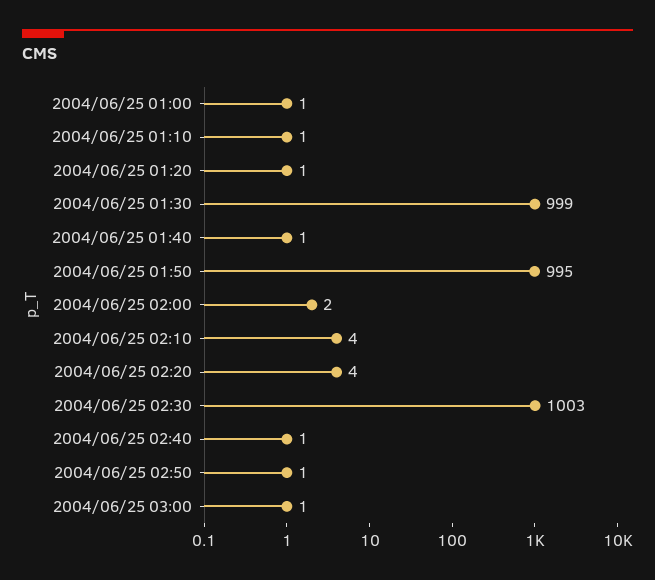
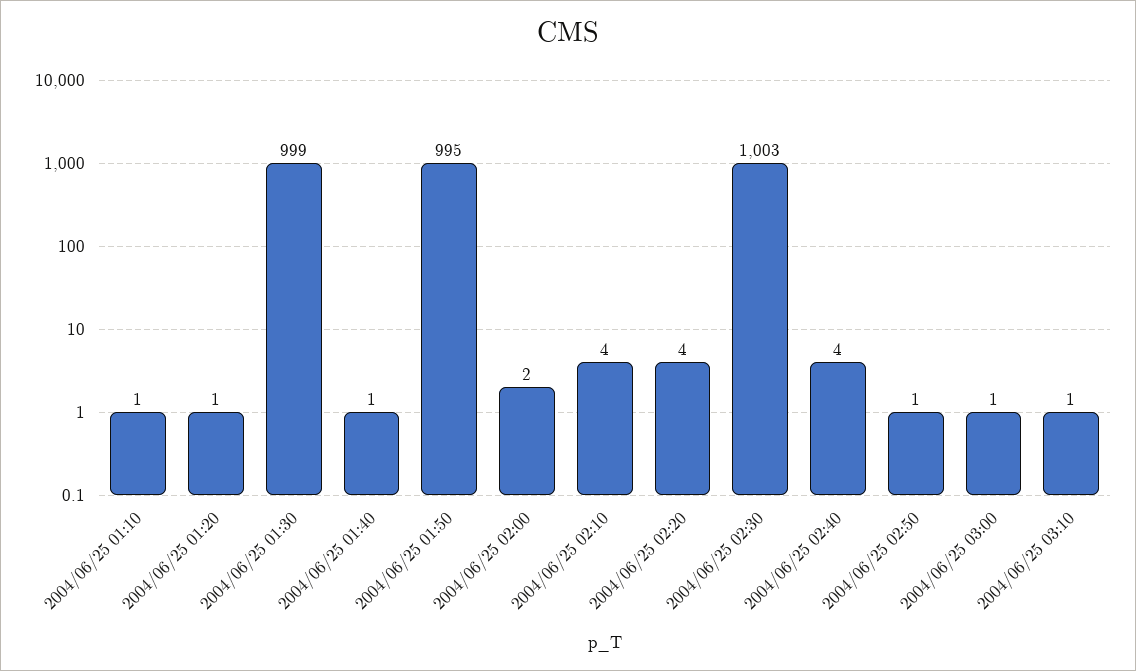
2004/06/25 01:00: 1 -> none
2004/06/25 02:40: 1 -> 4
2004/06/25 03:10: none -> 1

